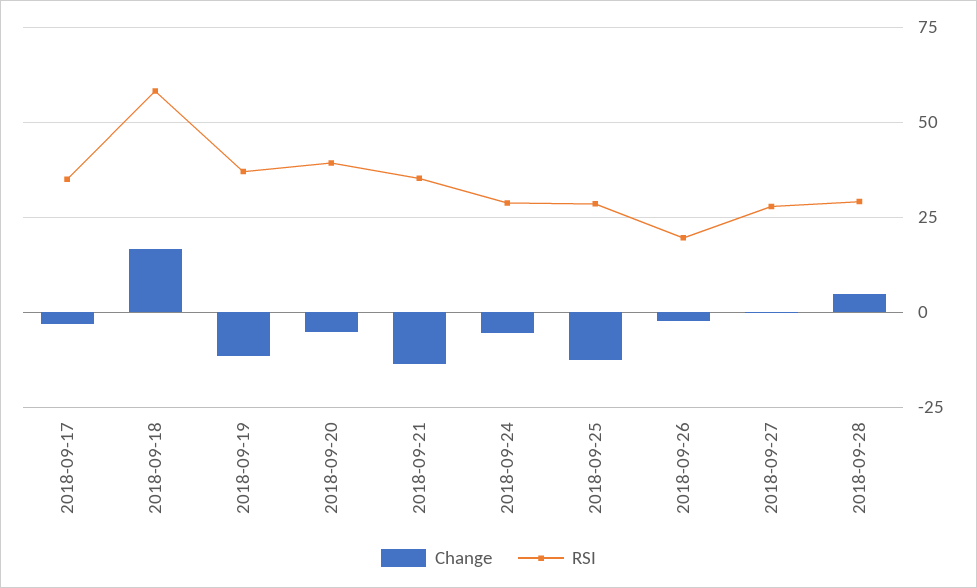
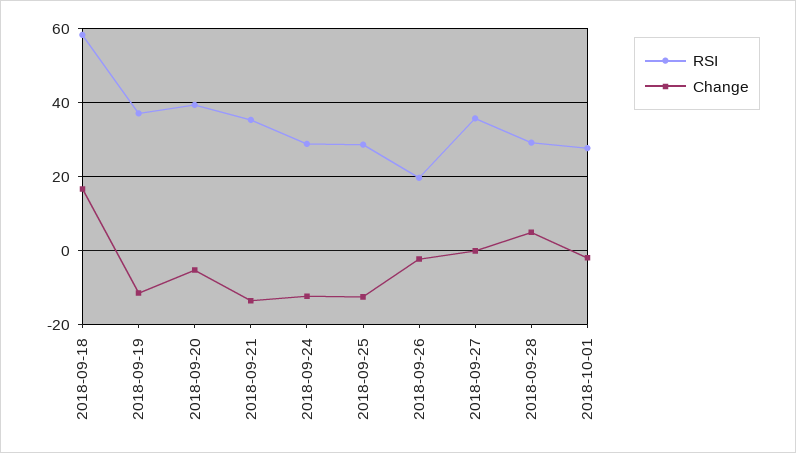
Change, 2018-09-17: -2.5 -> none
RSI, 2018-09-17: 35 -> none
Change, 2018-09-24: -5 -> -12
RSI, 2018-09-27: 27.5 -> 36
RSI, 2018-10-01: none -> 28
Change, 2018-10-01: none -> -2

